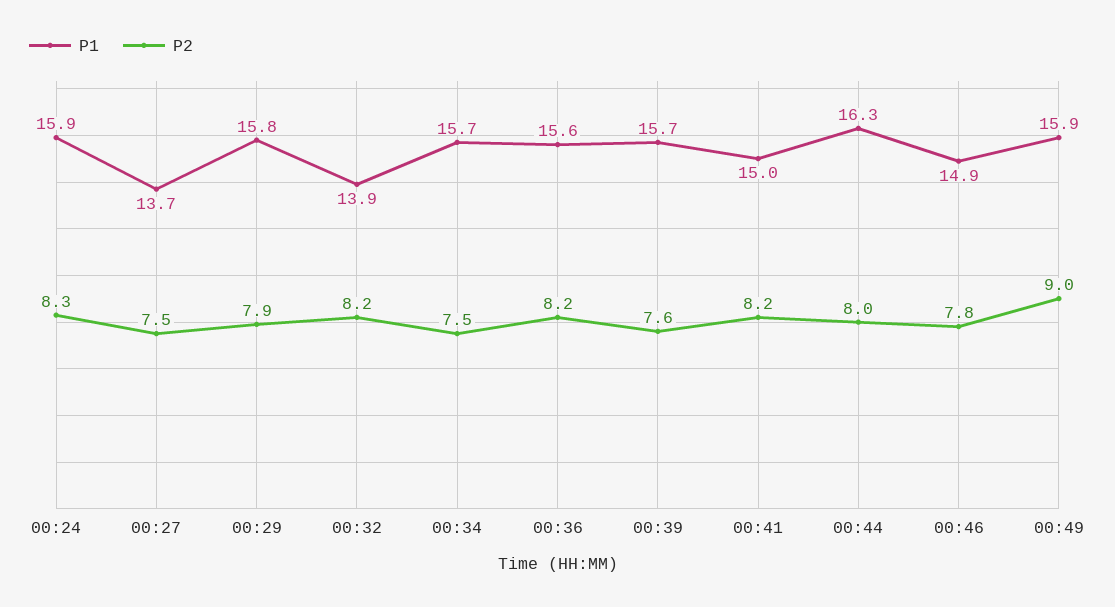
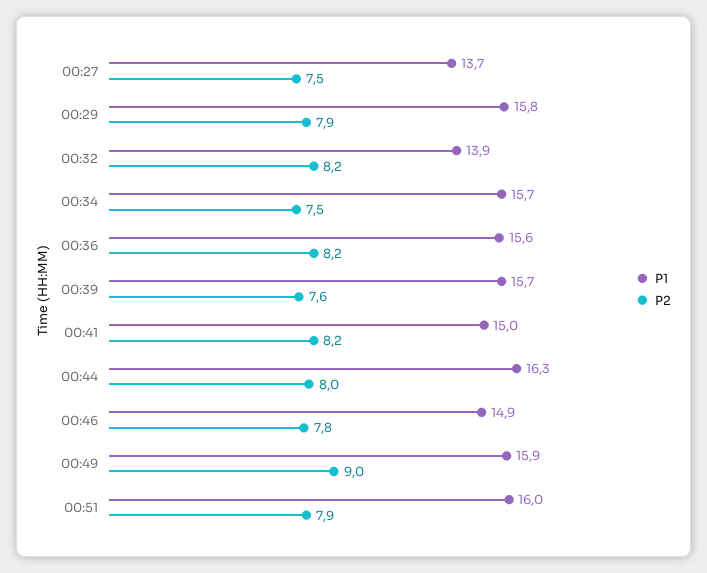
P1, 00:24: 15.9 -> none
P2, 00:24: 8.3 -> none
P1, 00:51: none -> 16
P2, 00:51: none -> 7.9

